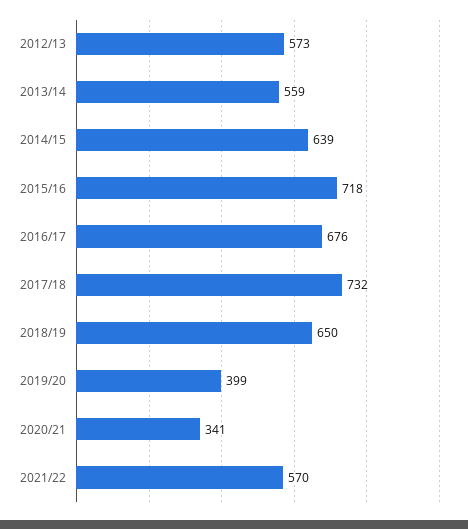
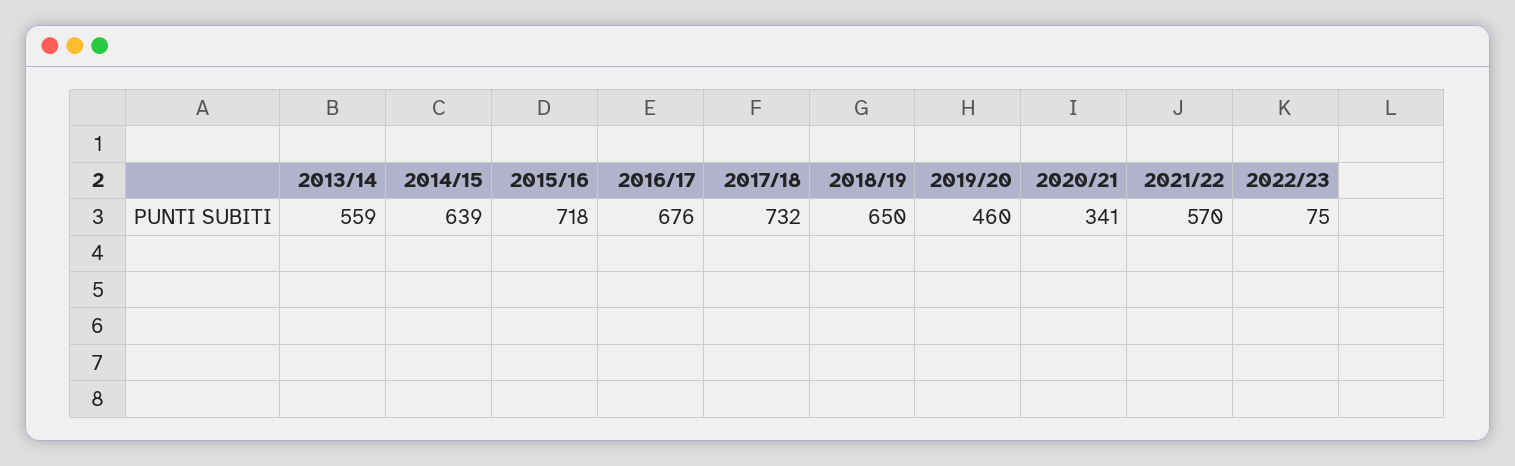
2012/13: 573 -> none
2019/20: 399 -> 460
2022/23: none -> 75

